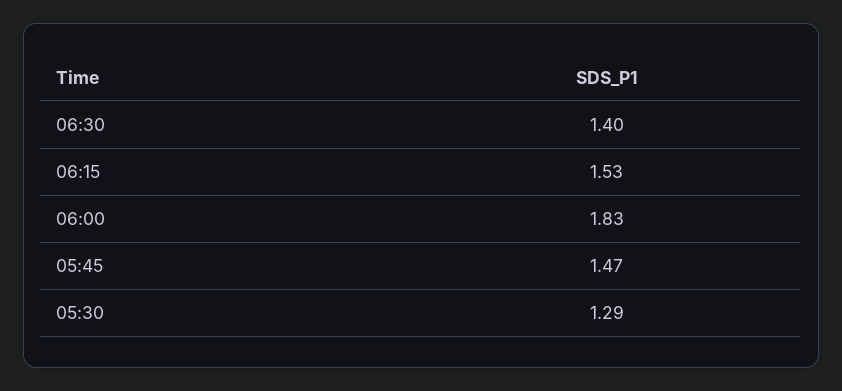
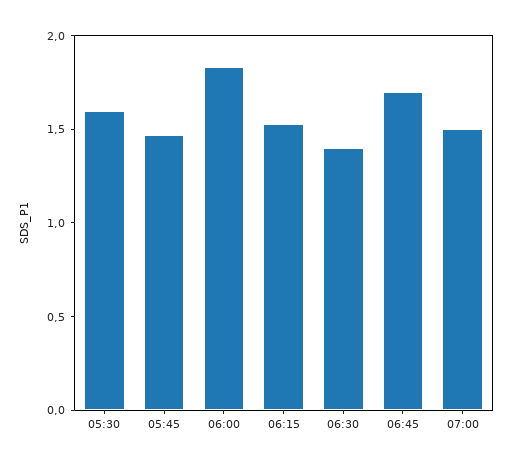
05:30: 1.29 -> 1.6
06:45: none -> 1.7
07:00: none -> 1.5

